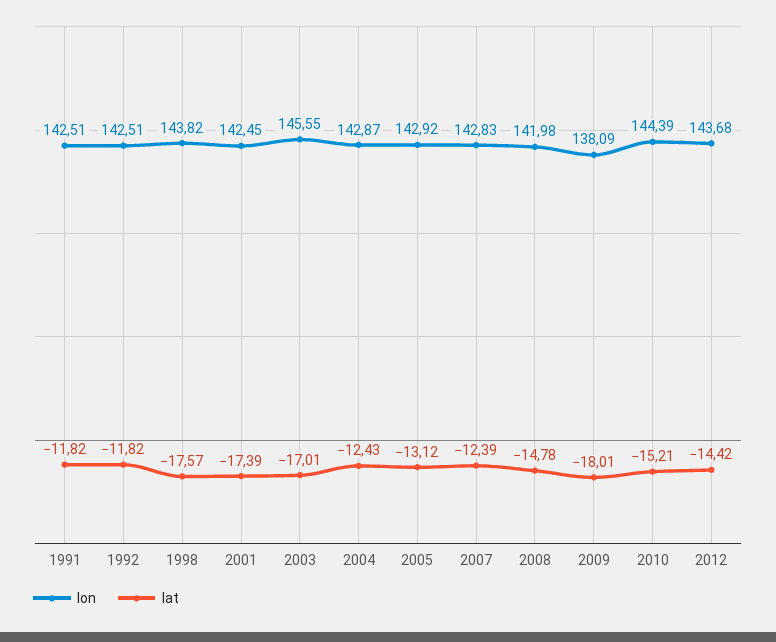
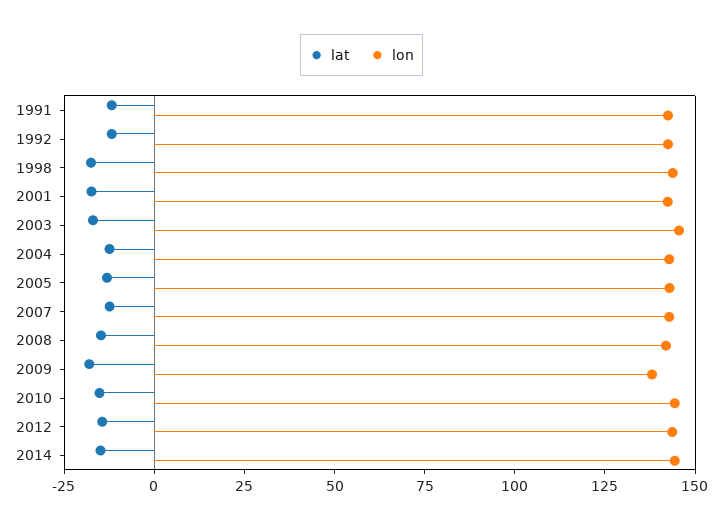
lat, 2014: none -> -15
lon, 2014: none -> 145

